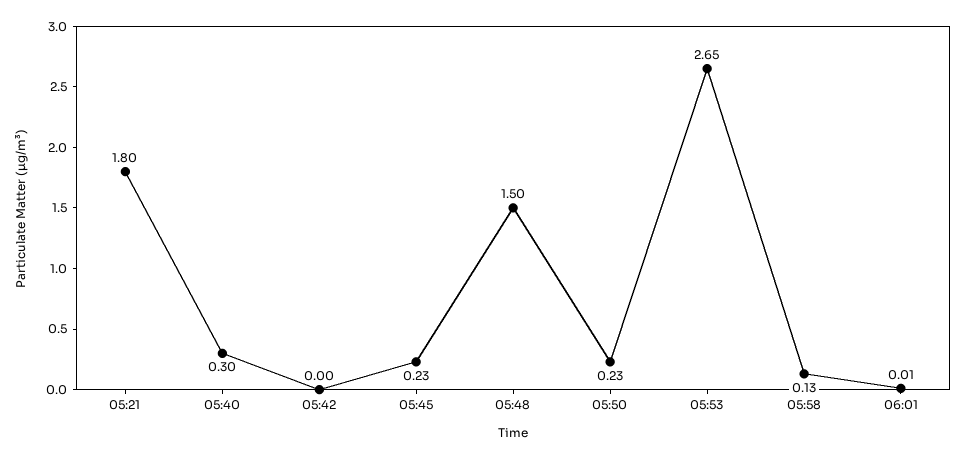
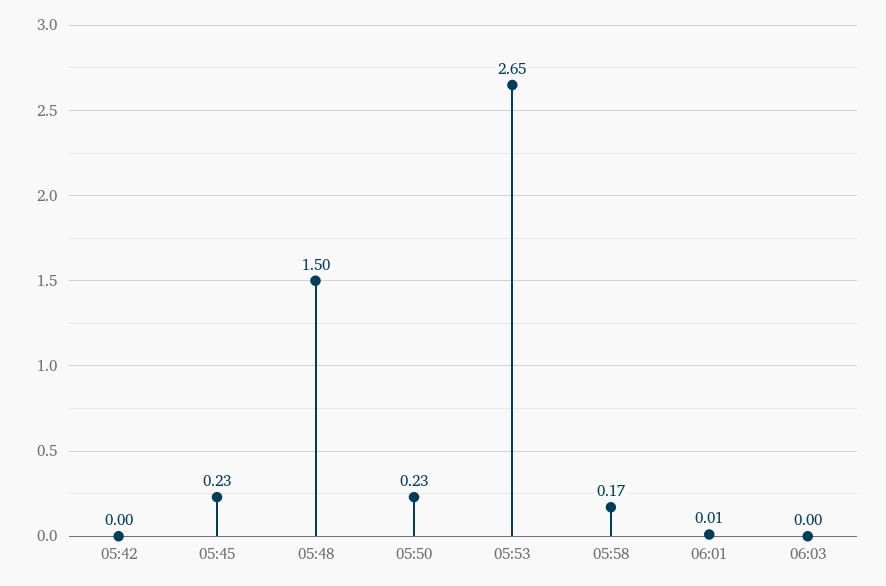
05:21: 1.8 -> none
05:40: 0.3 -> none
05:58: 0.13 -> 0.17
06:03: none -> 0

